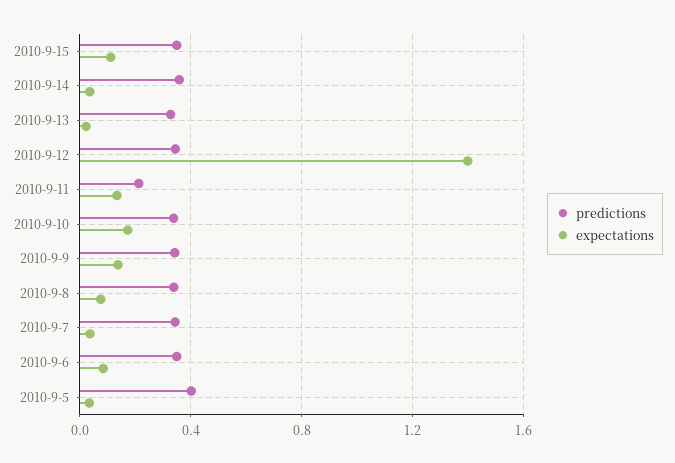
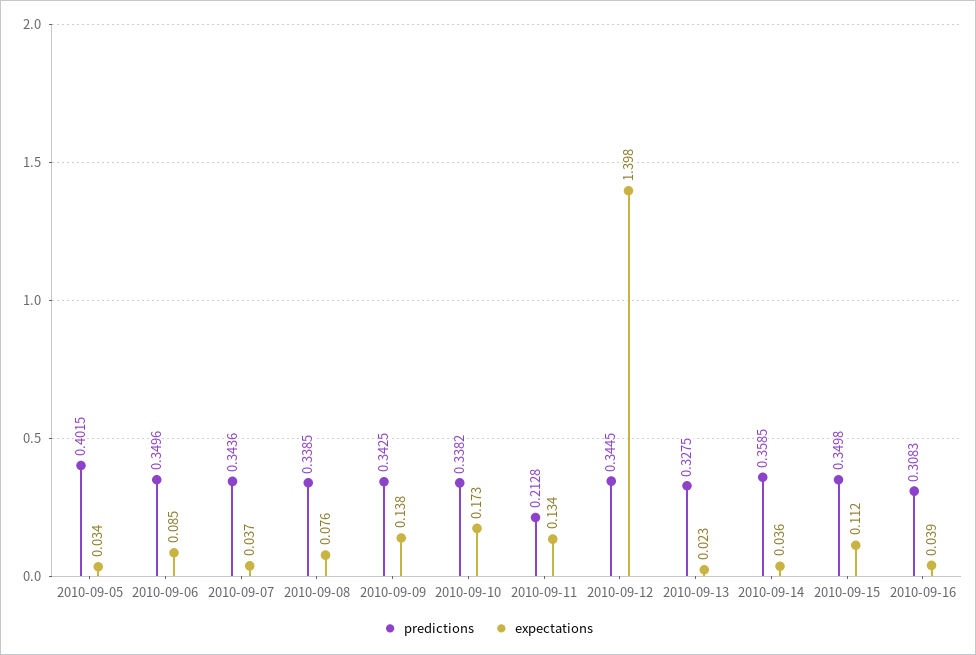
predictions, 2010-09-16: none -> 0.3083
expectations, 2010-09-16: none -> 0.039

